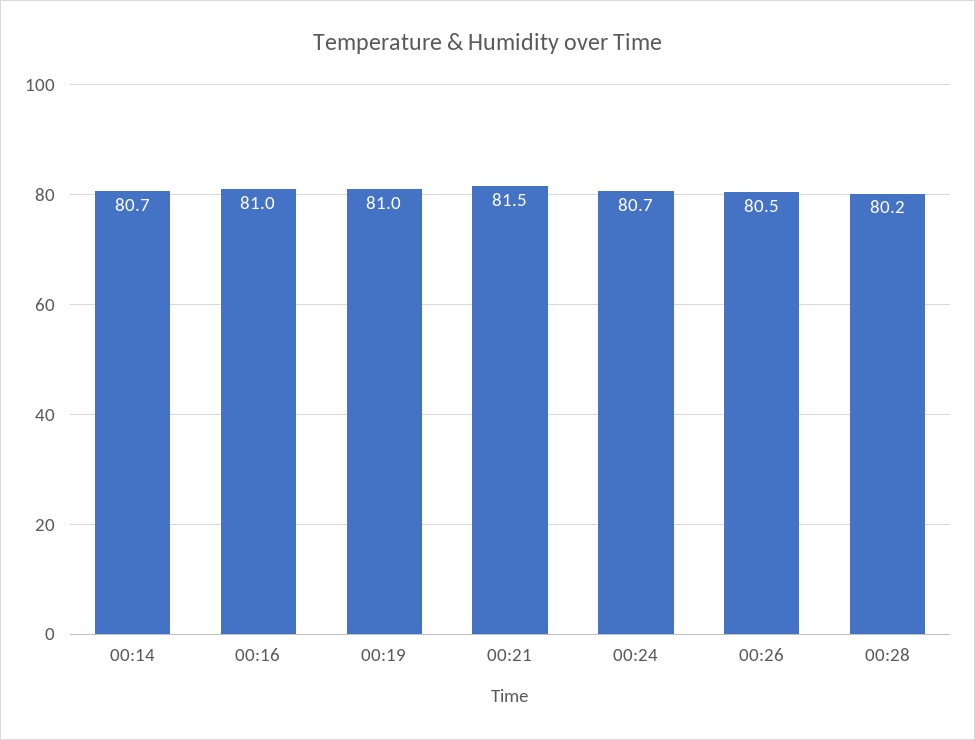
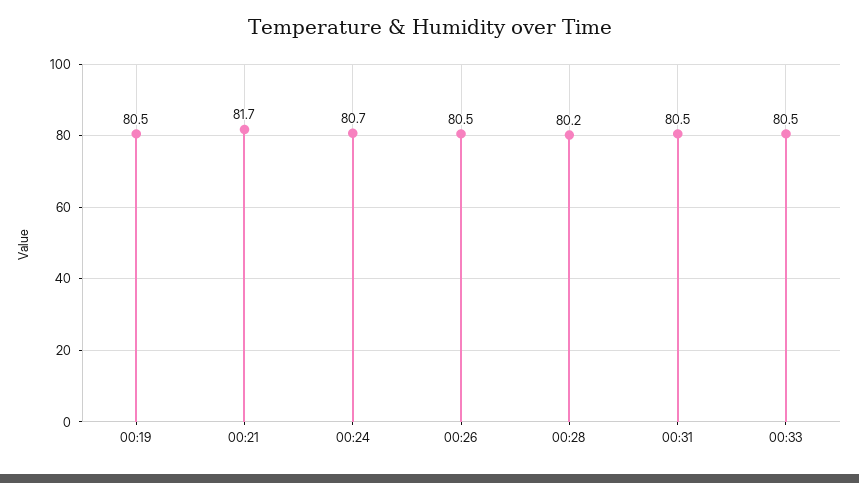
00:14: 80.7 -> none
00:16: 81 -> none
00:19: 81 -> 80.5
00:21: 81.5 -> 81.7
00:31: none -> 80.5
00:33: none -> 80.5

